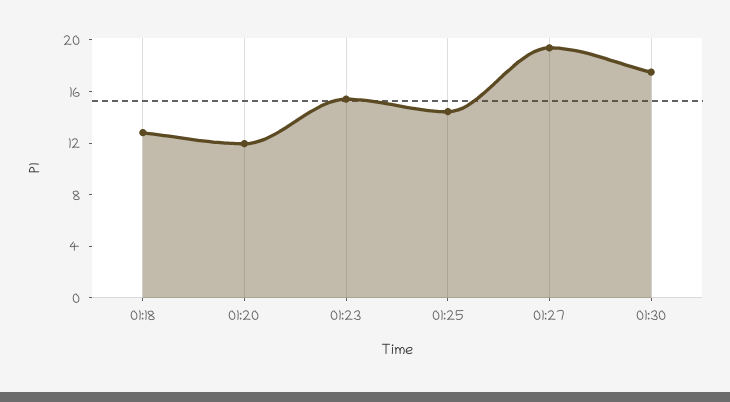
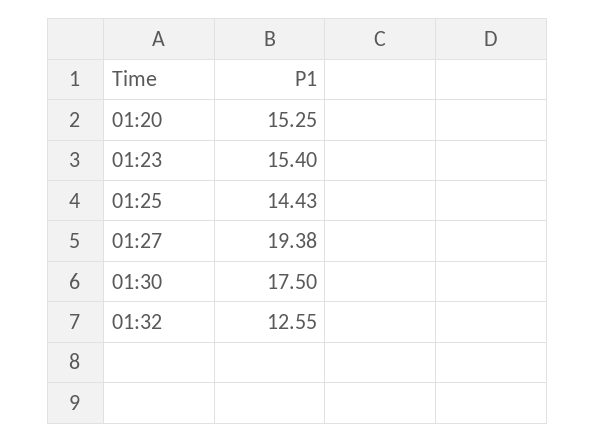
01:18: 13 -> none
01:20: 12 -> 15.25
01:32: none -> 12.55

